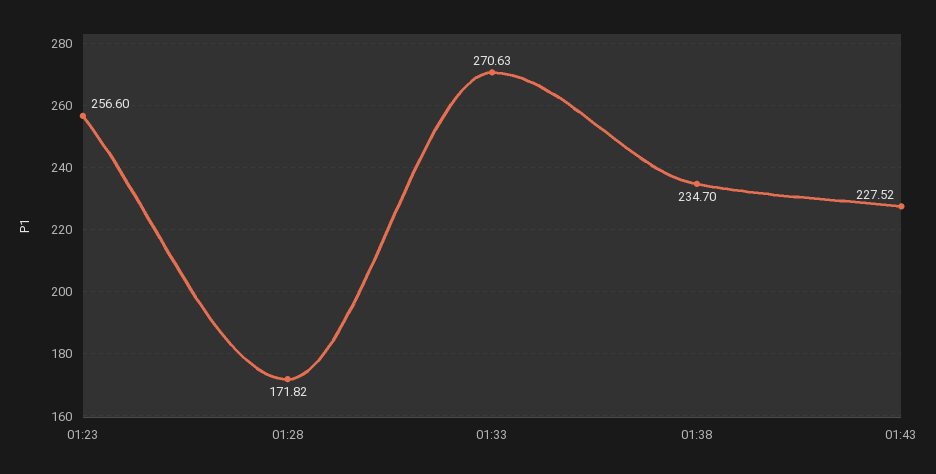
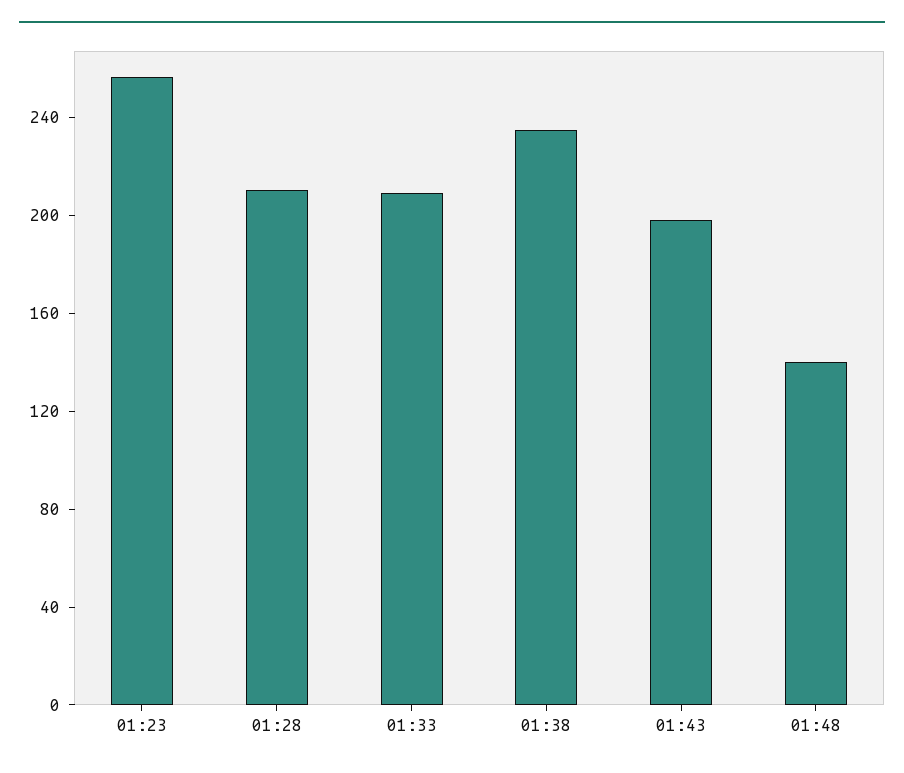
01:28: 171.82 -> 210
01:33: 270.63 -> 210
01:43: 227.52 -> 200
01:48: none -> 140

